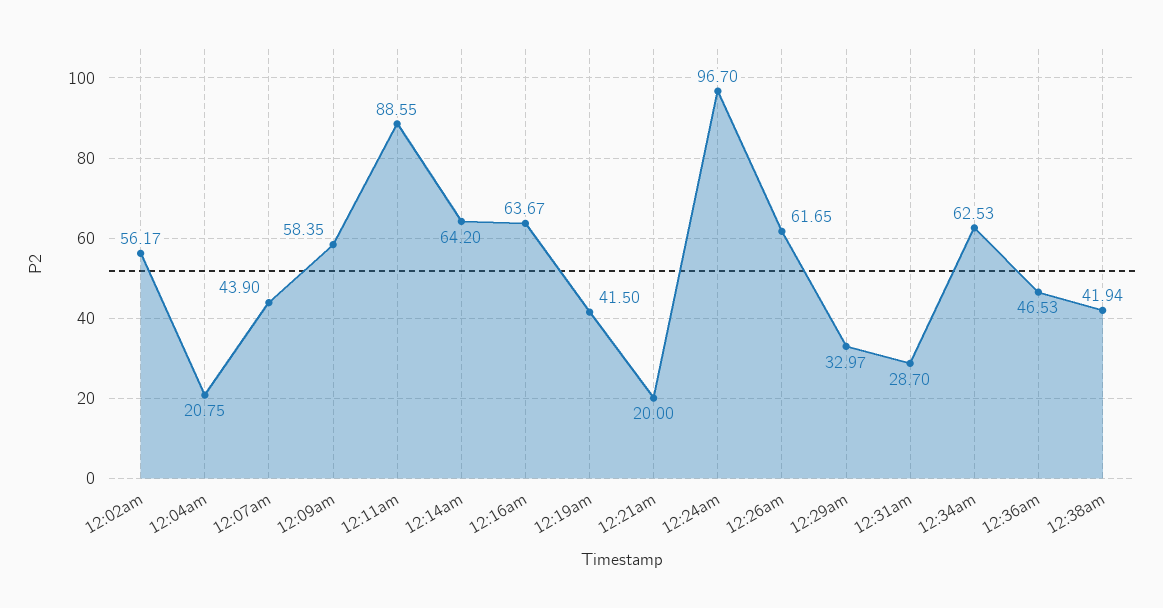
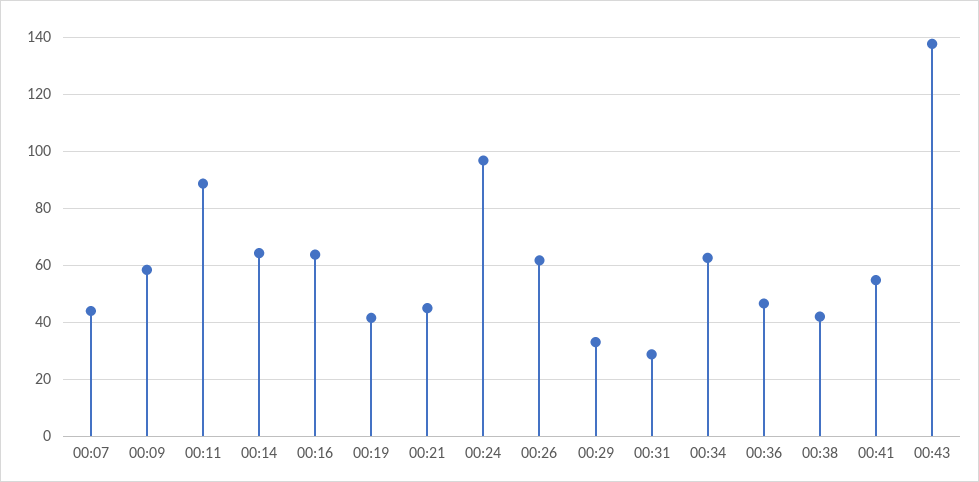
12:02am: 56.17 -> none
12:04am: 20.75 -> none
12:21am: 20 -> 45
00:41: none -> 55
00:43: none -> 137.5

